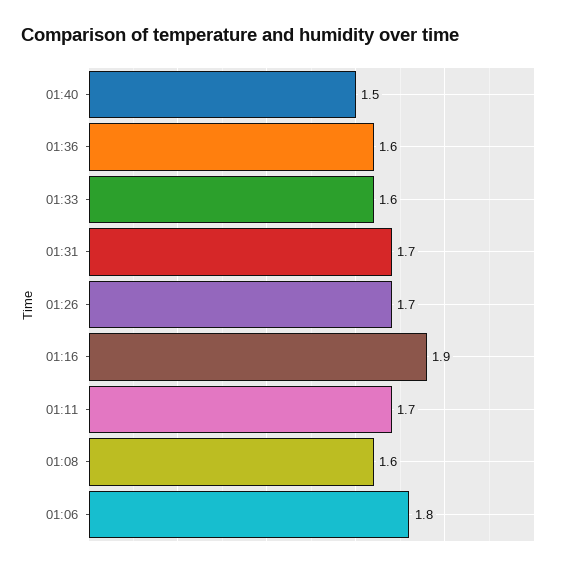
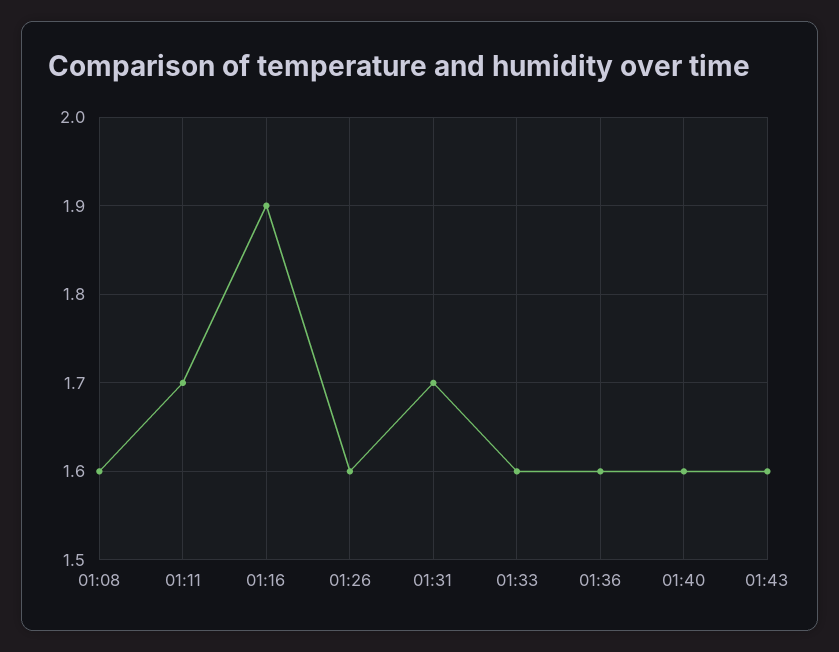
01:40: 1.5 -> 1.6
01:26: 1.7 -> 1.6
01:06: 1.8 -> none
01:43: none -> 1.6

